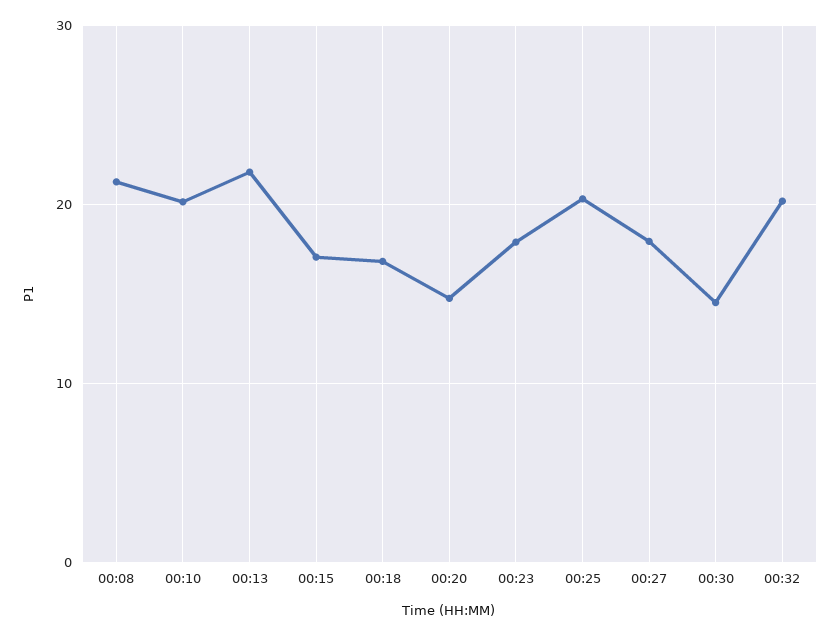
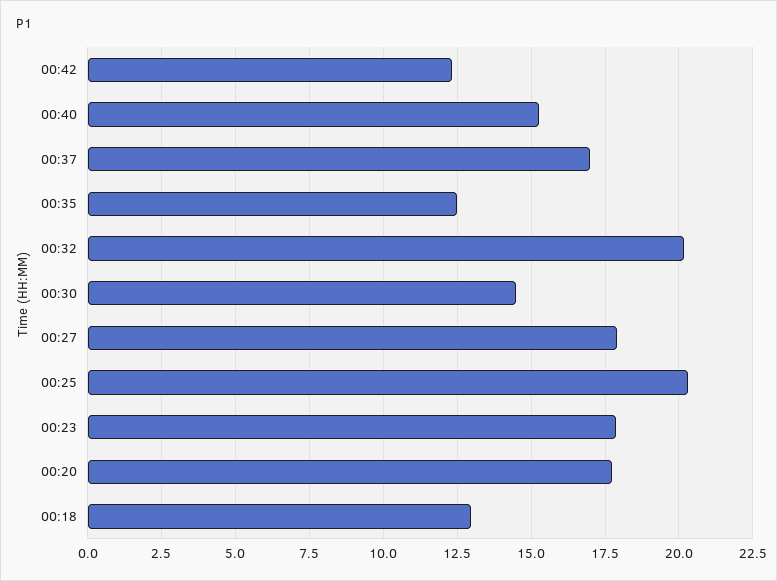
00:08: 21 -> none
00:10: 20 -> none
00:13: 22 -> none
00:15: 17 -> none
00:18: 17 -> 13
00:20: 15 -> 17.75
00:42: none -> 12.25
00:40: none -> 15.25
00:37: none -> 17
00:35: none -> 12.5

